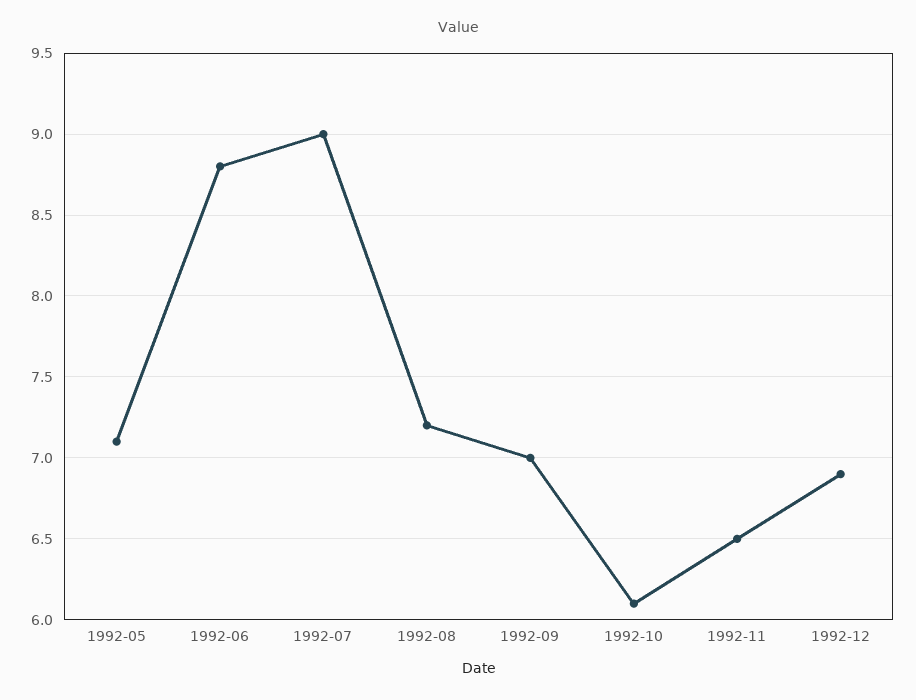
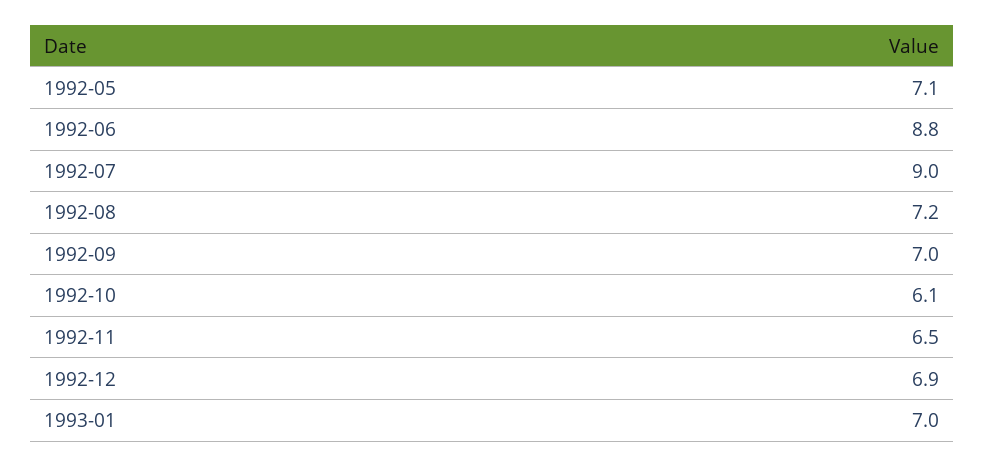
1993-01: none -> 7

